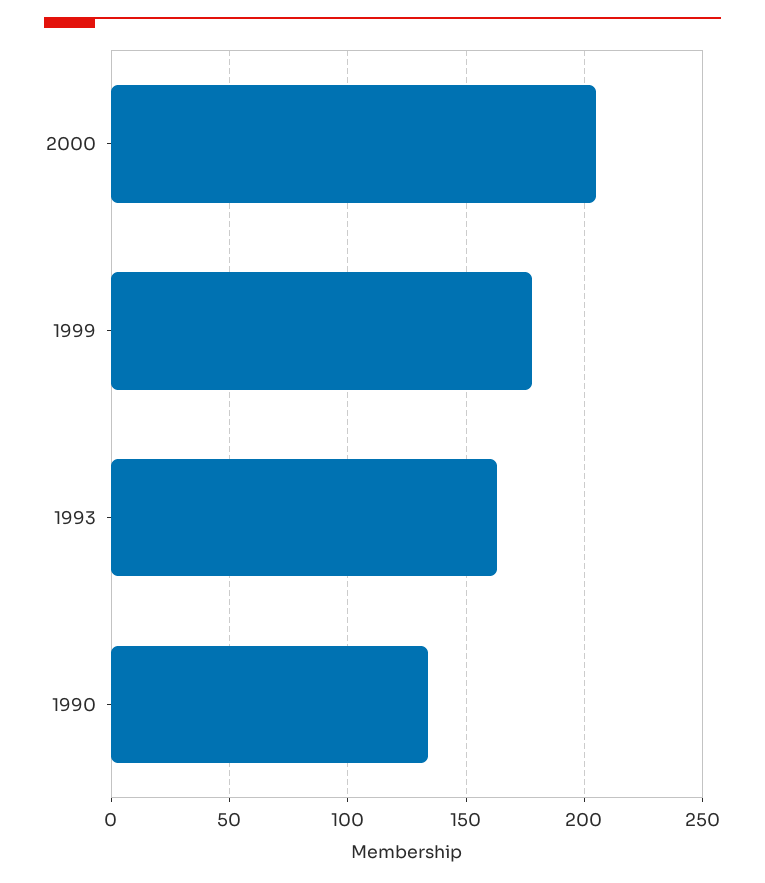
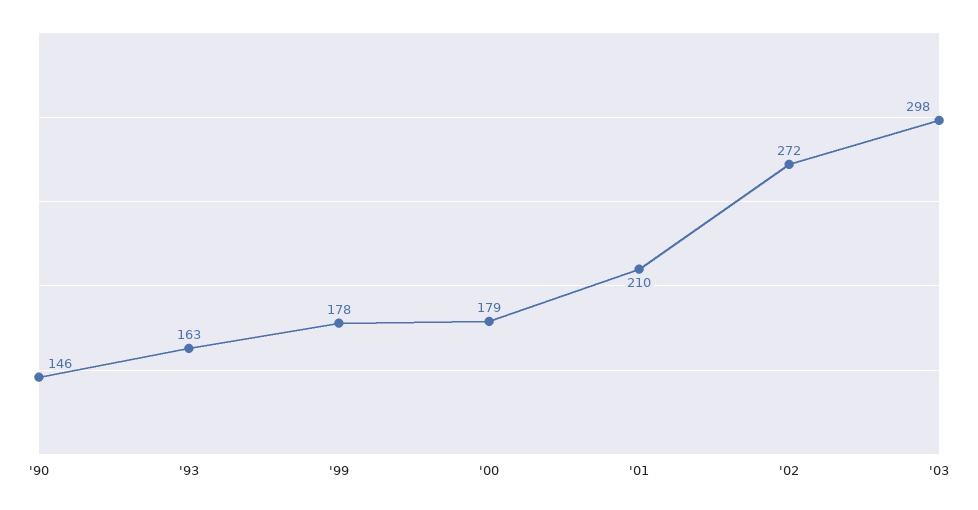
2000: 205 -> 179
1990: 135 -> 146
'01: none -> 210
'02: none -> 272
'03: none -> 298

